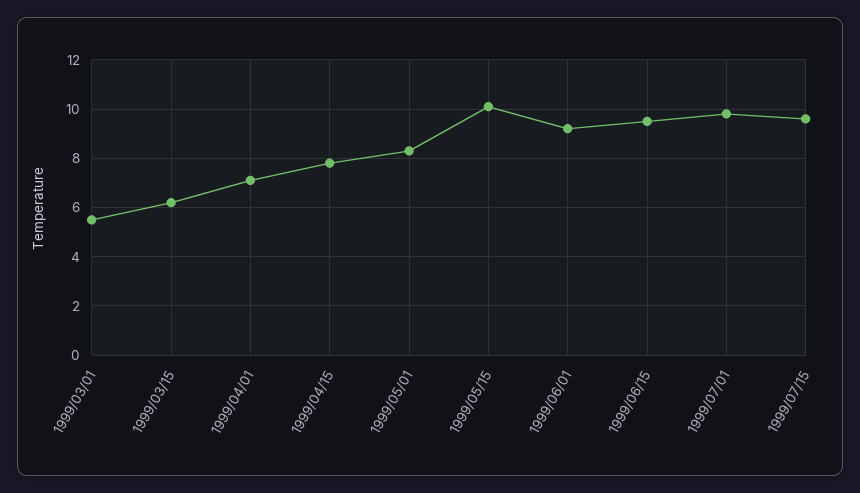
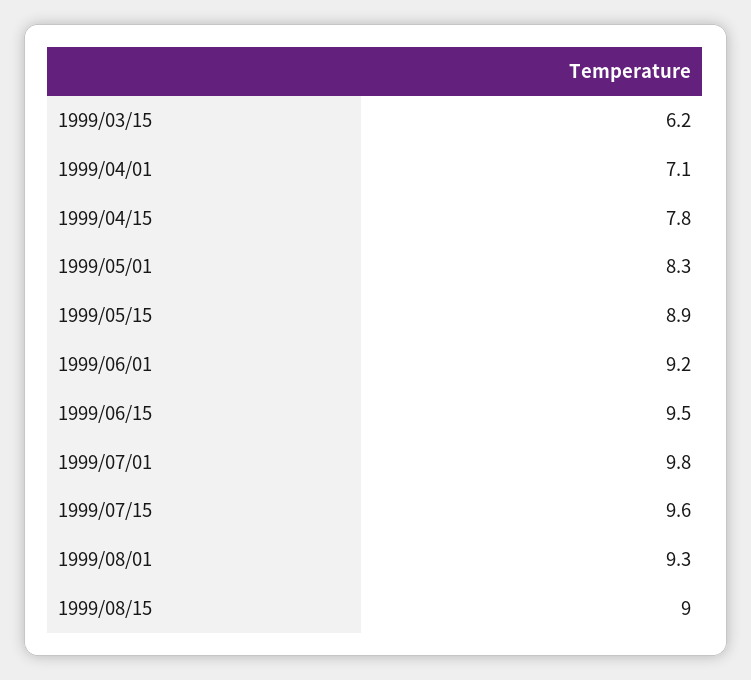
1999/03/01: 5.5 -> none
1999/05/15: 10 -> 8.9
1999/08/01: none -> 9.3
1999/08/15: none -> 9

